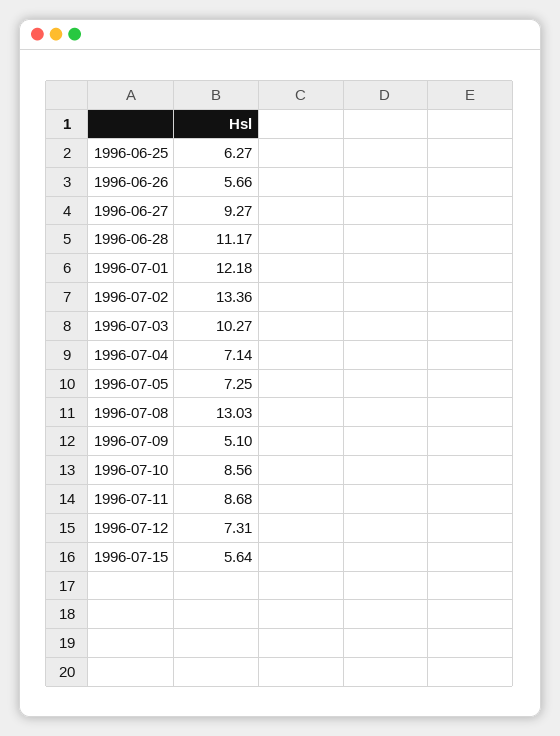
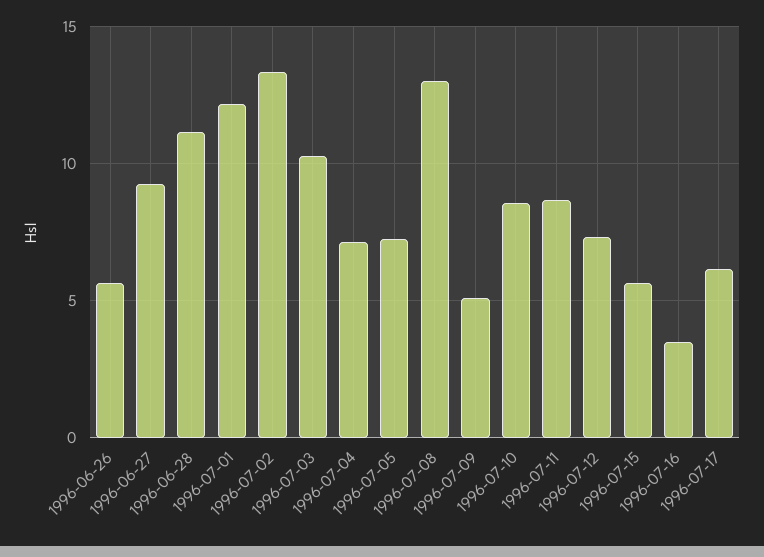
1996-06-25: 6.27 -> none
1996-07-16: none -> 3.5
1996-07-17: none -> 6

